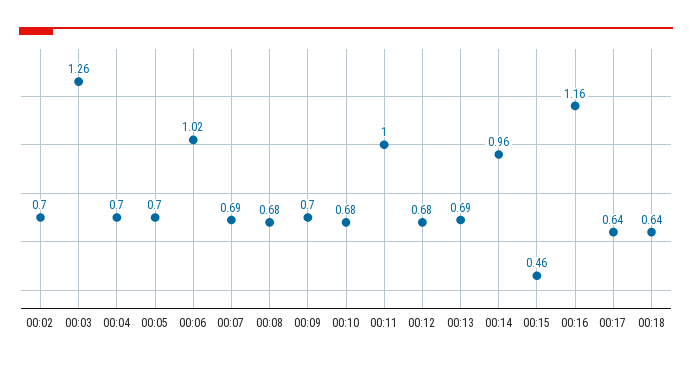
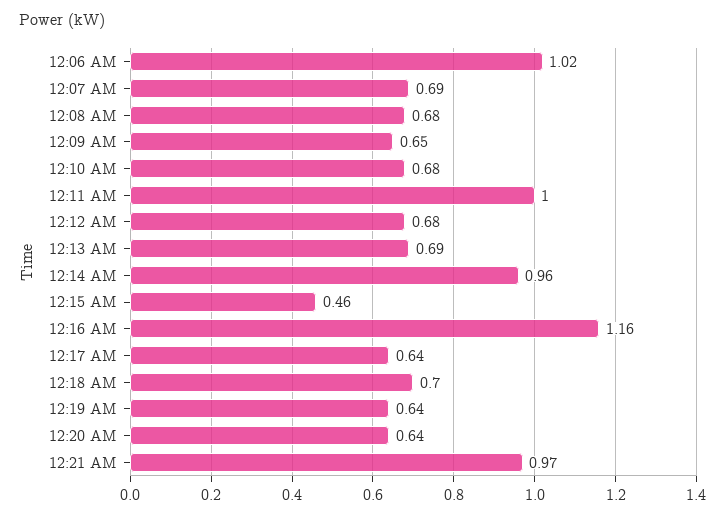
00:02: 0.7 -> none
00:03: 1.26 -> none
00:04: 0.7 -> none
00:05: 0.7 -> none
00:09: 0.7 -> 0.65
00:18: 0.64 -> 0.7
12:19 AM: none -> 0.64
12:20 AM: none -> 0.64
12:21 AM: none -> 0.97

